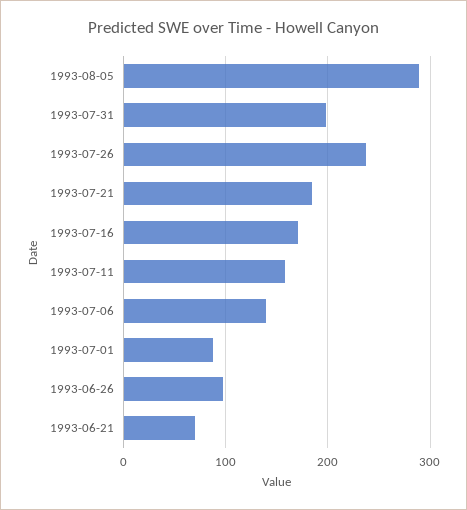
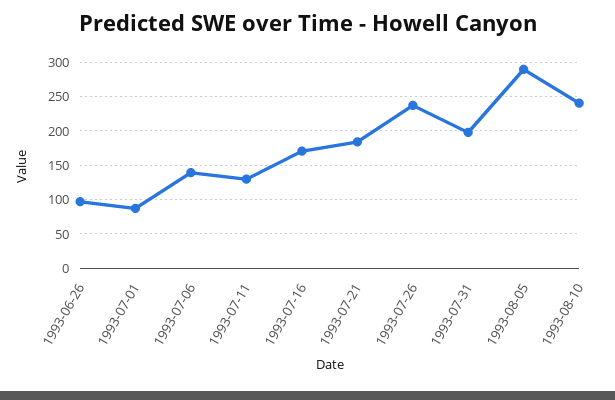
1993-07-11: 160 -> 130
1993-06-21: 70 -> none
1993-08-10: none -> 240

